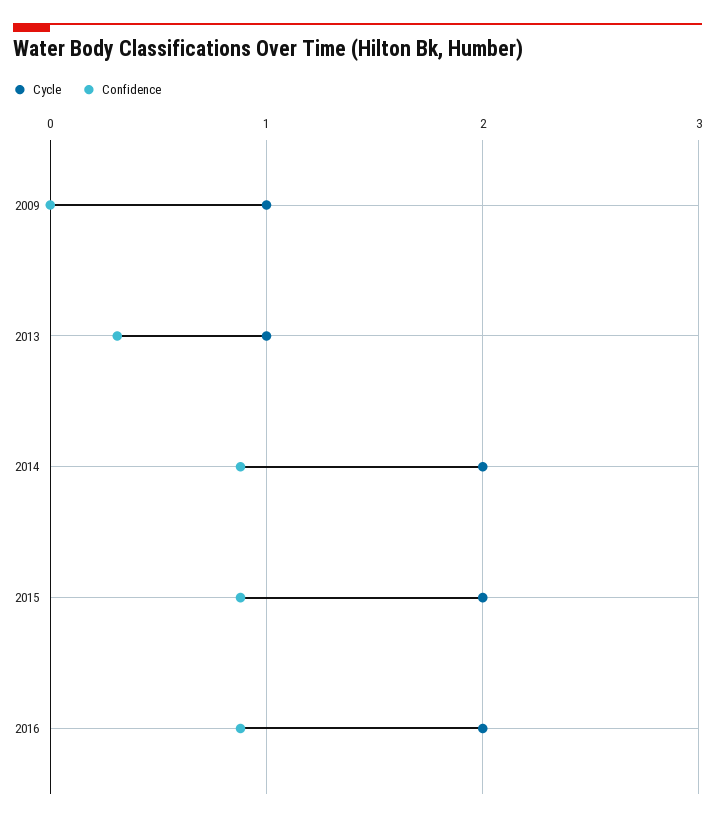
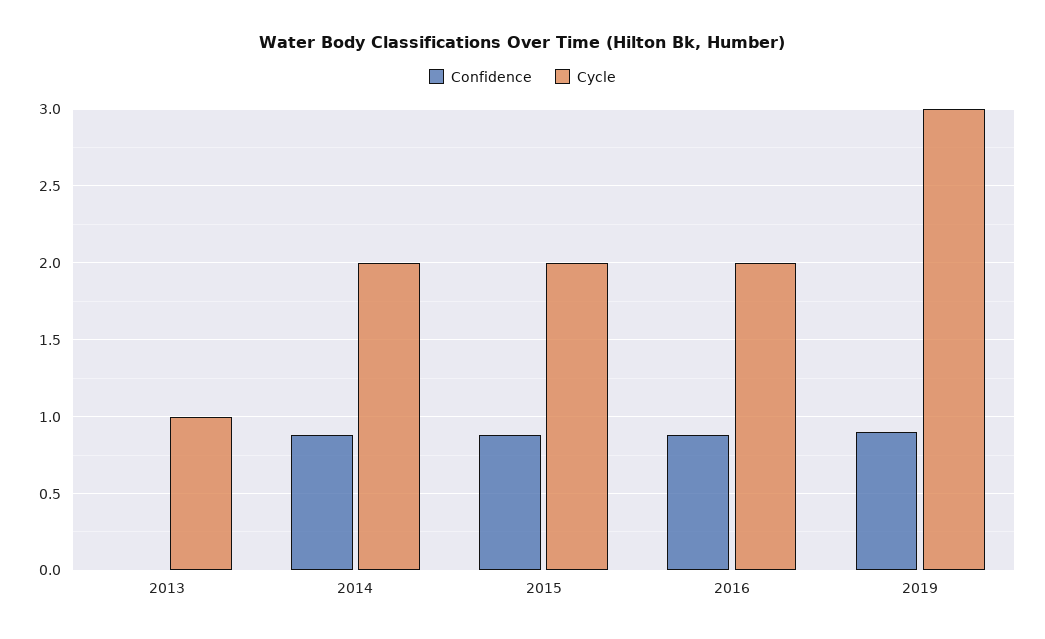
Cycle, 2009: 1 -> none
Confidence, 2009: 0 -> none
Confidence, 2013: 0.3 -> 0
Confidence, 2019: none -> 0.9
Cycle, 2019: none -> 3

